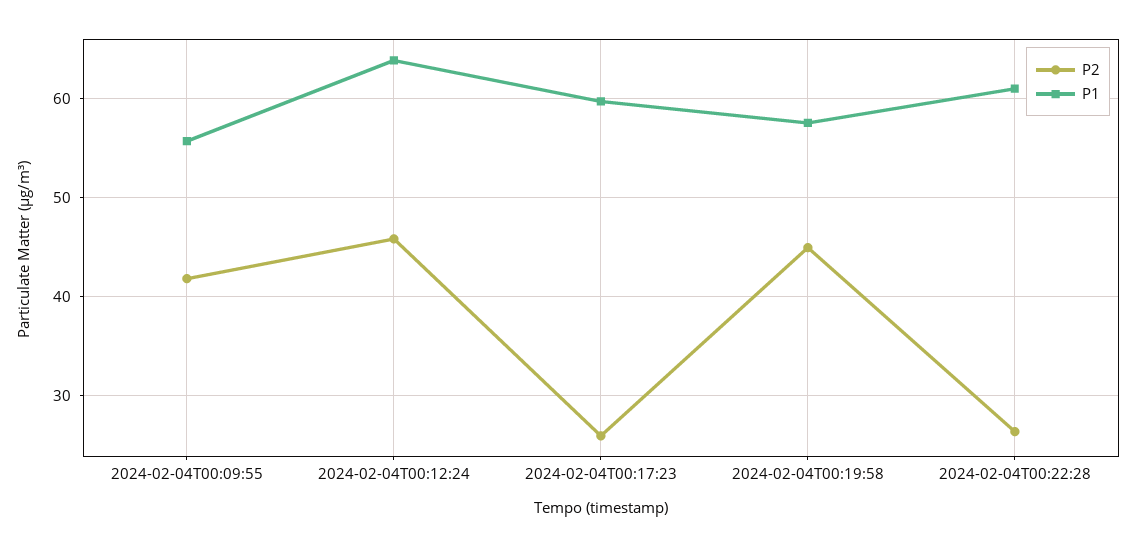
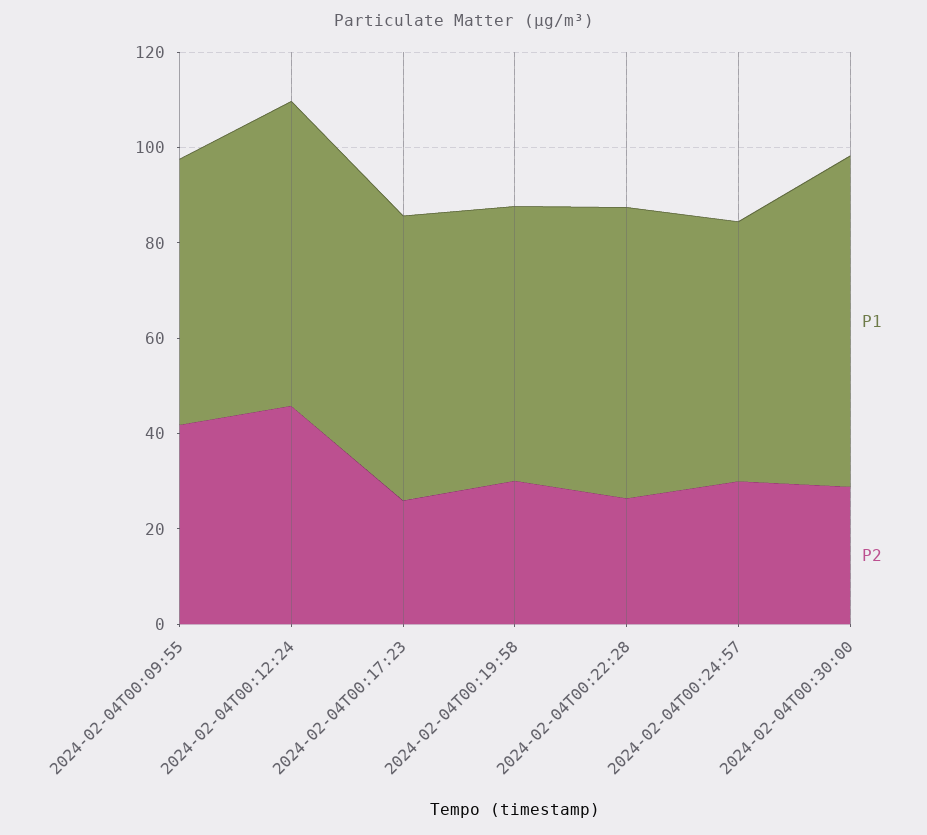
P2, 2024-02-04T00:19:58: 45 -> 30
P1, 2024-02-04T00:24:57: none -> 55
P2, 2024-02-04T00:24:57: none -> 30
P1, 2024-02-04T00:30:00: none -> 70
P2, 2024-02-04T00:30:00: none -> 30

